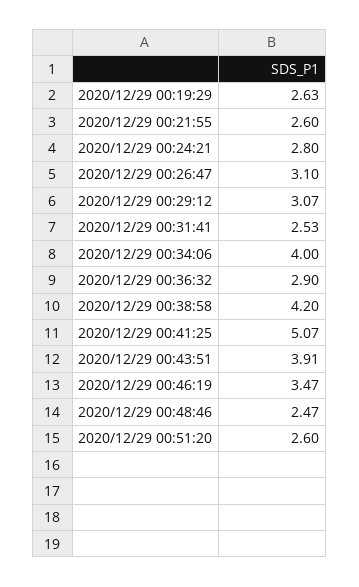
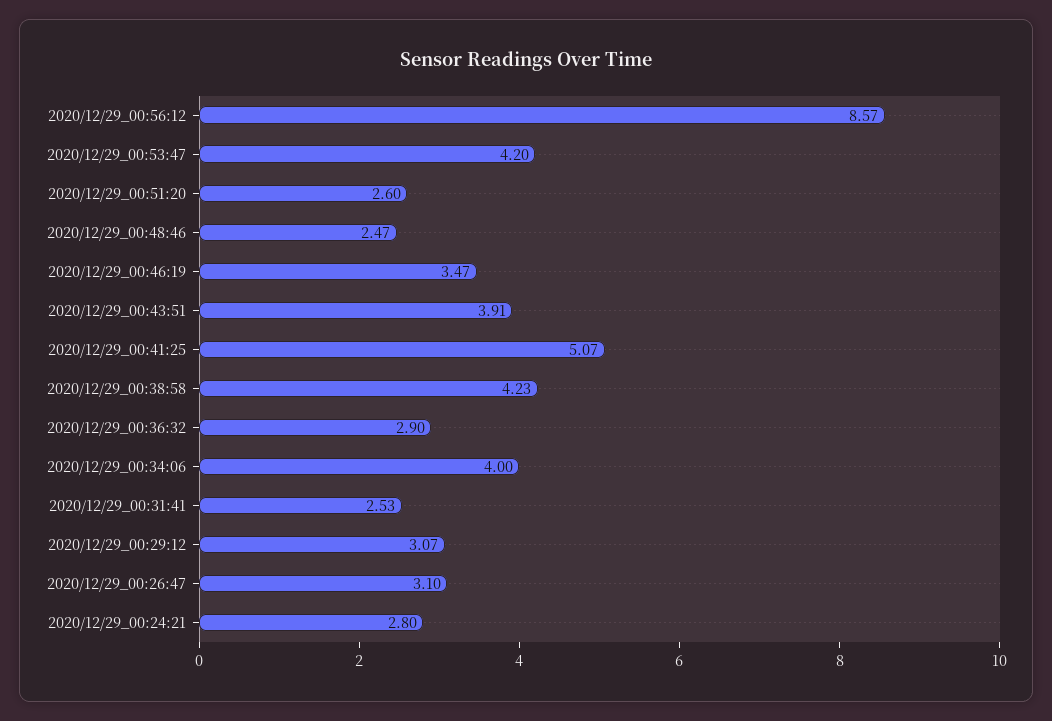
2020/12/29 00:19:29: 2.63 -> none
2020/12/29 00:21:55: 2.6 -> none
2020/12/29 00:38:58: 4.2 -> 4.23
2020/12/29_00:56:12: none -> 8.57
2020/12/29_00:53:47: none -> 4.2

